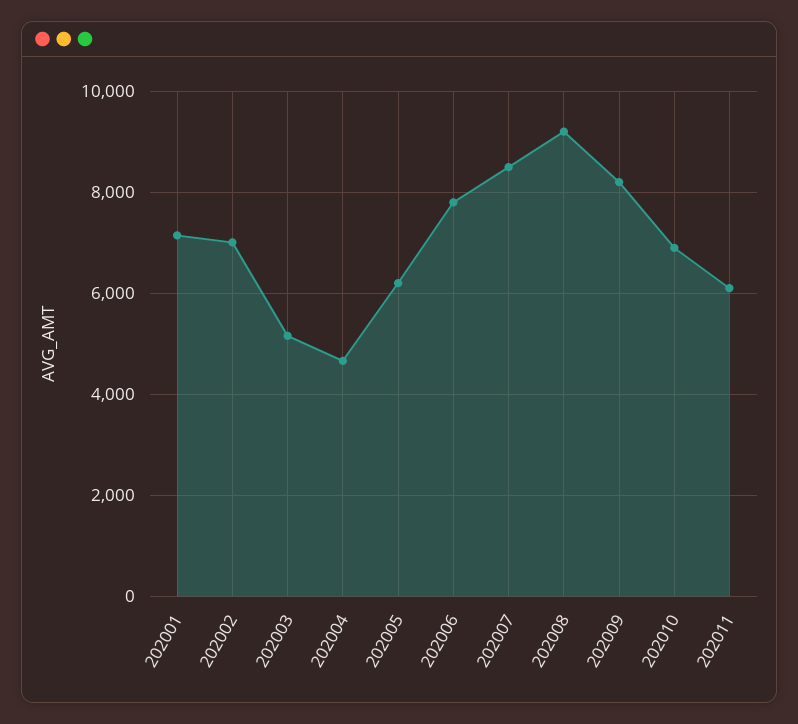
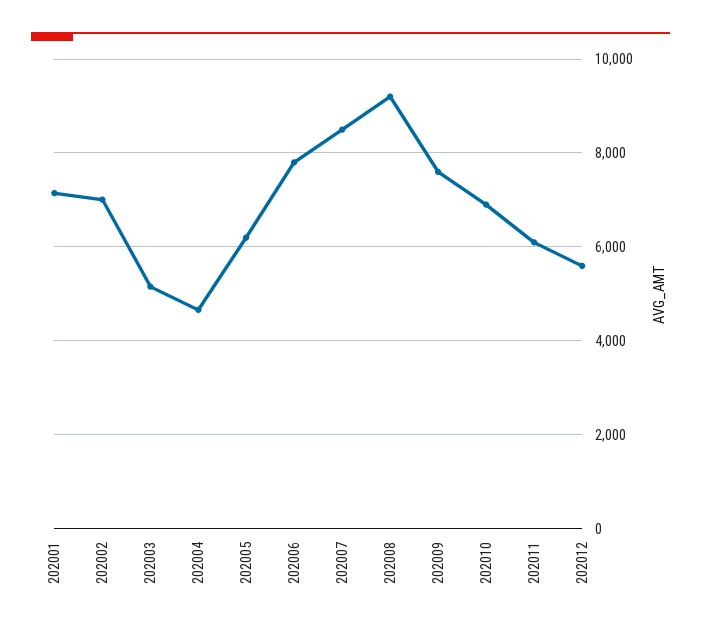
202009: 8200 -> 7600
202012: none -> 5600

